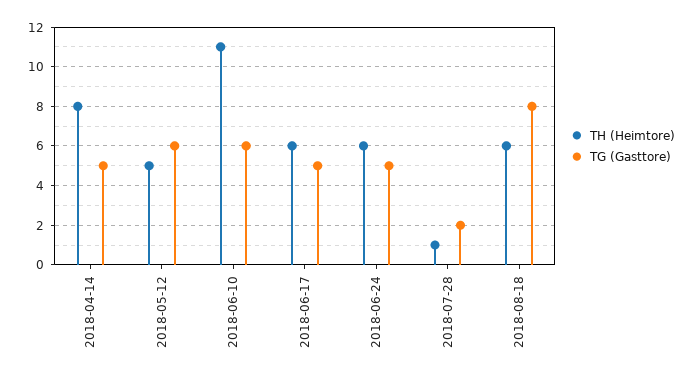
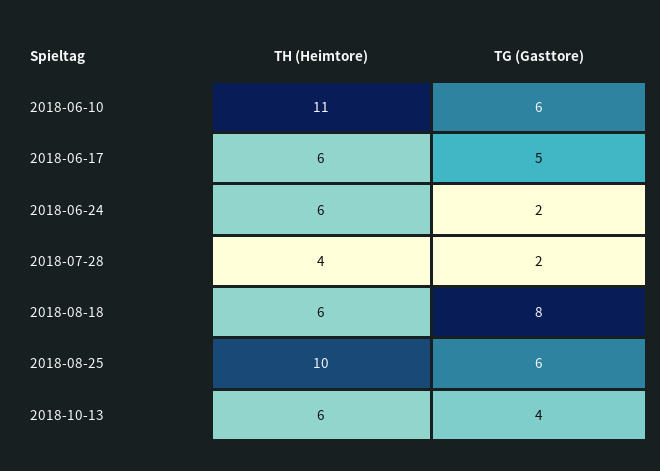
TH (Heimtore), 2018-04-14: 8 -> none
TG (Gasttore), 2018-04-14: 5 -> none
TH (Heimtore), 2018-05-12: 5 -> none
TG (Gasttore), 2018-05-12: 6 -> none
TG (Gasttore), 2018-06-24: 5 -> 2
TH (Heimtore), 2018-07-28: 1 -> 4
TH (Heimtore), 2018-08-25: none -> 10
TG (Gasttore), 2018-08-25: none -> 6
TH (Heimtore), 2018-10-13: none -> 6
TG (Gasttore), 2018-10-13: none -> 4

